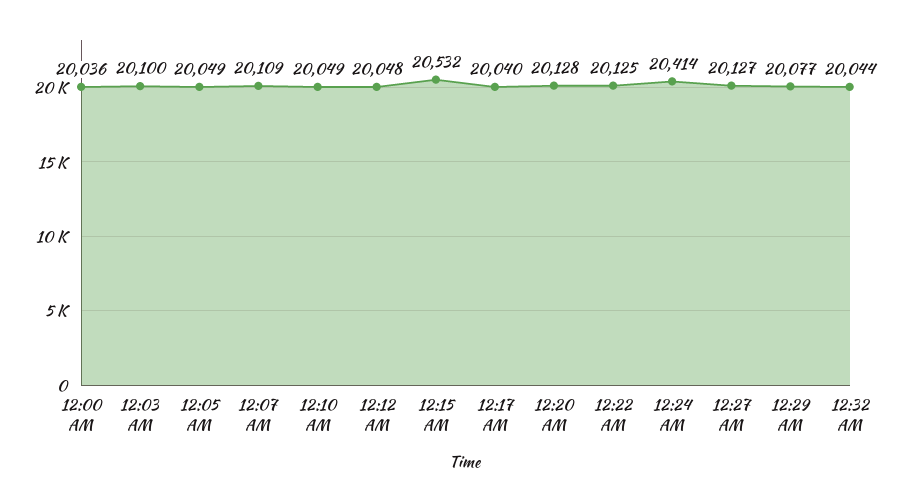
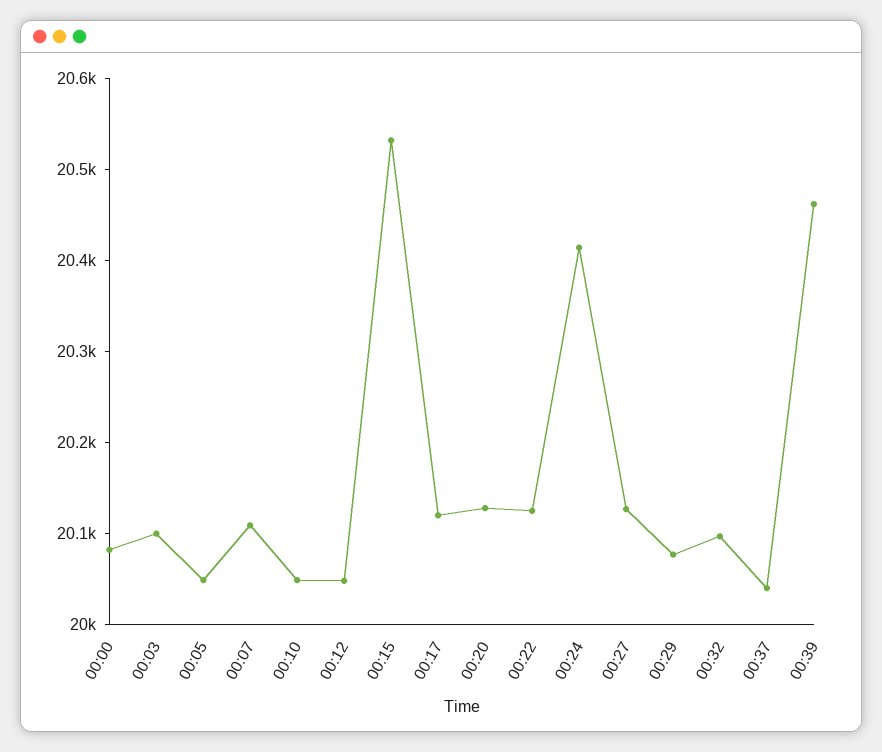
12:00 AM: 20036 -> 20080
12:17 AM: 20040 -> 20120
12:32 AM: 20044 -> 20100
00:37: none -> 20040
00:39: none -> 20460

